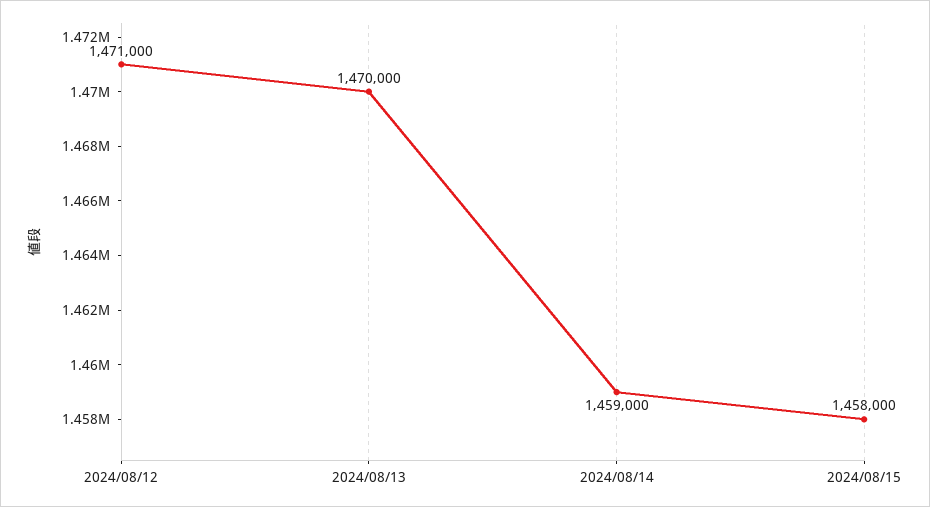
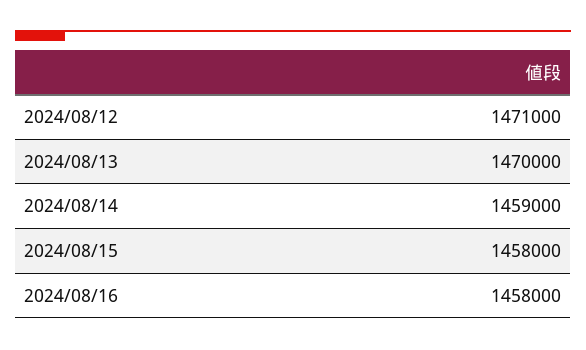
2024/08/16: none -> 1458000

